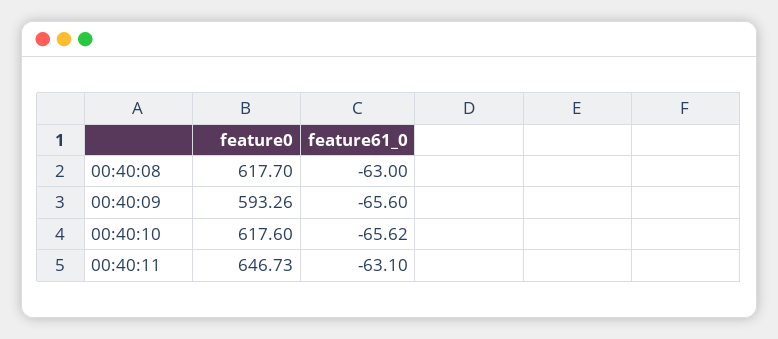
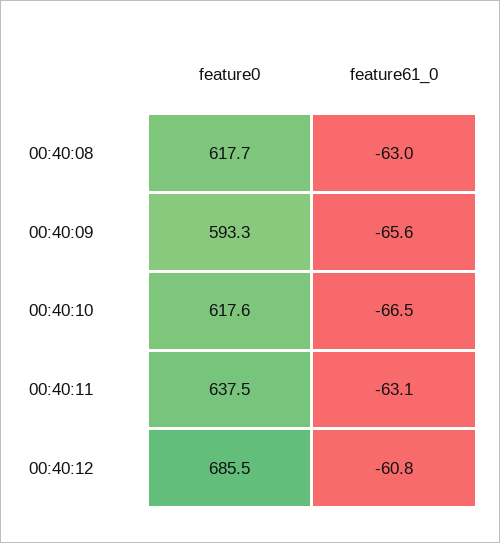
feature61_0, 00:40:10: -65.62 -> -66.5
feature0, 00:40:11: 646.73 -> 637.5
feature0, 00:40:12: none -> 685.5
feature61_0, 00:40:12: none -> -60.8

